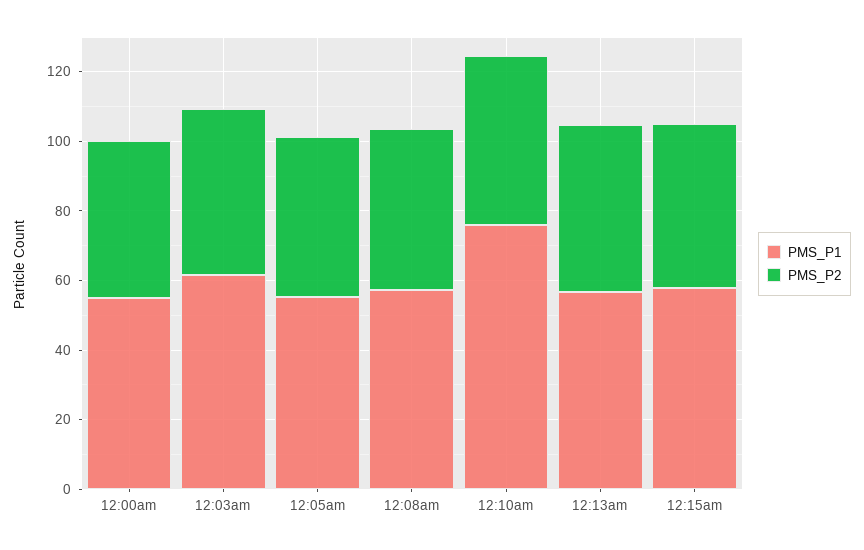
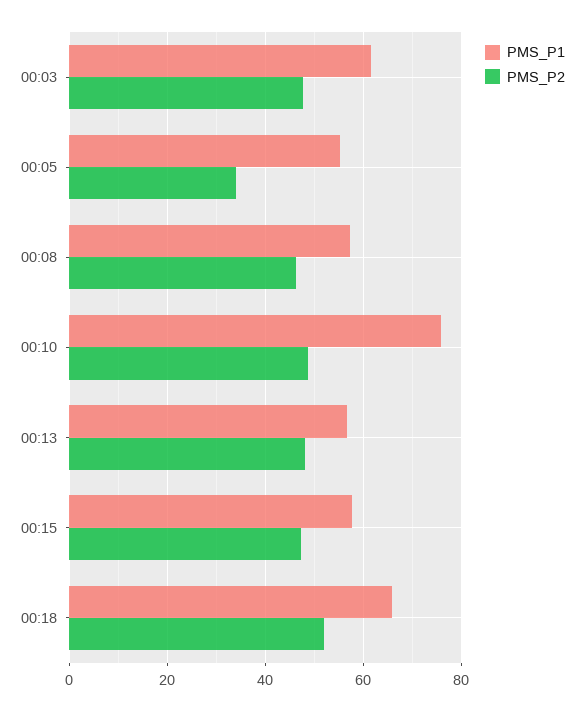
PMS_P1, 12:00am: 55 -> none
PMS_P2, 12:00am: 45 -> none
PMS_P2, 12:05am: 45 -> 34
PMS_P1, 00:18: none -> 66
PMS_P2, 00:18: none -> 52

